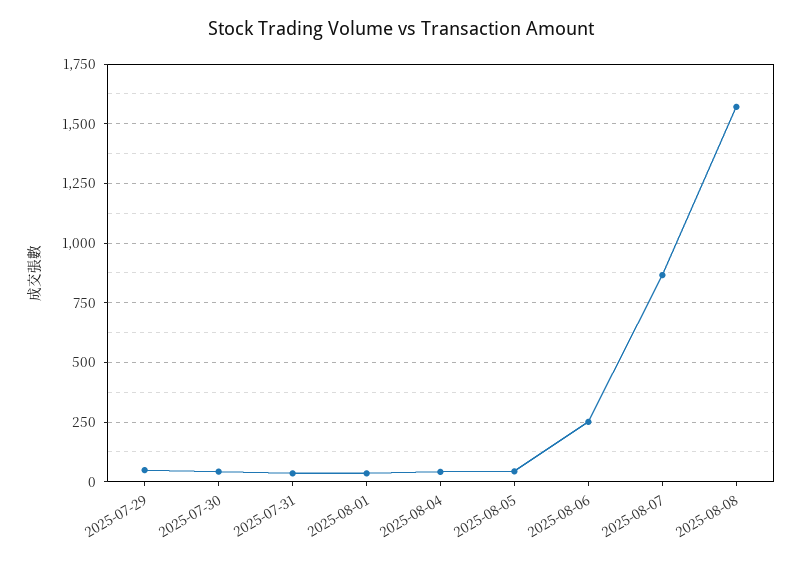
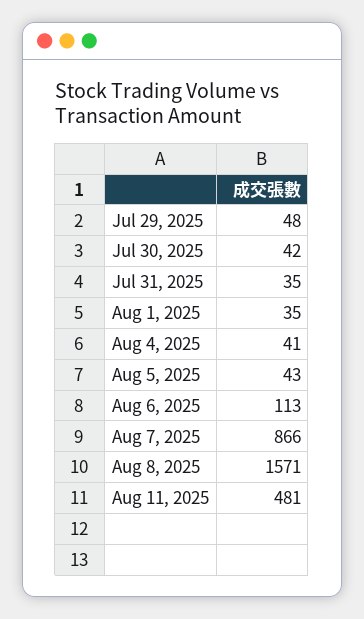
2025-08-06: 250 -> 113
Aug 11, 2025: none -> 481

